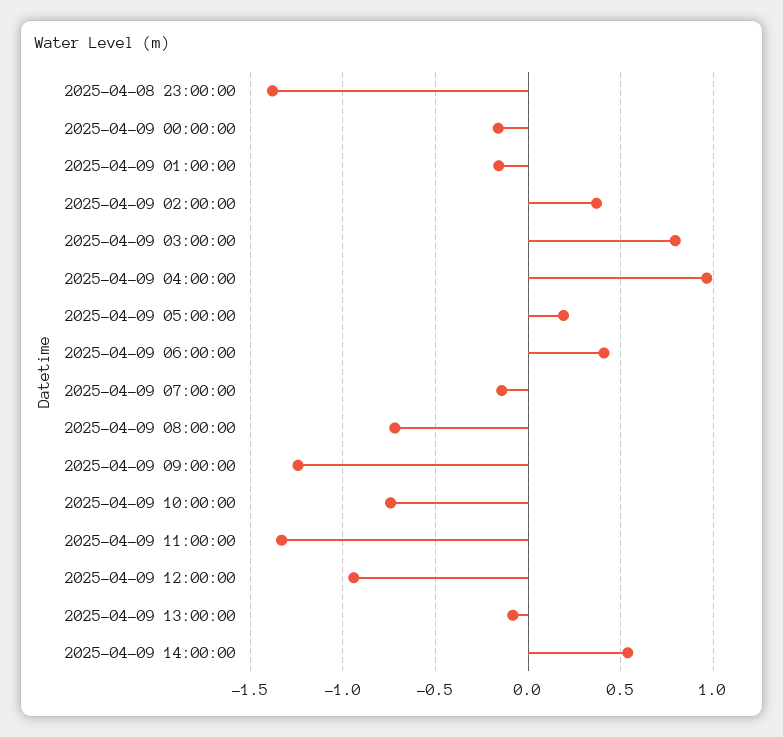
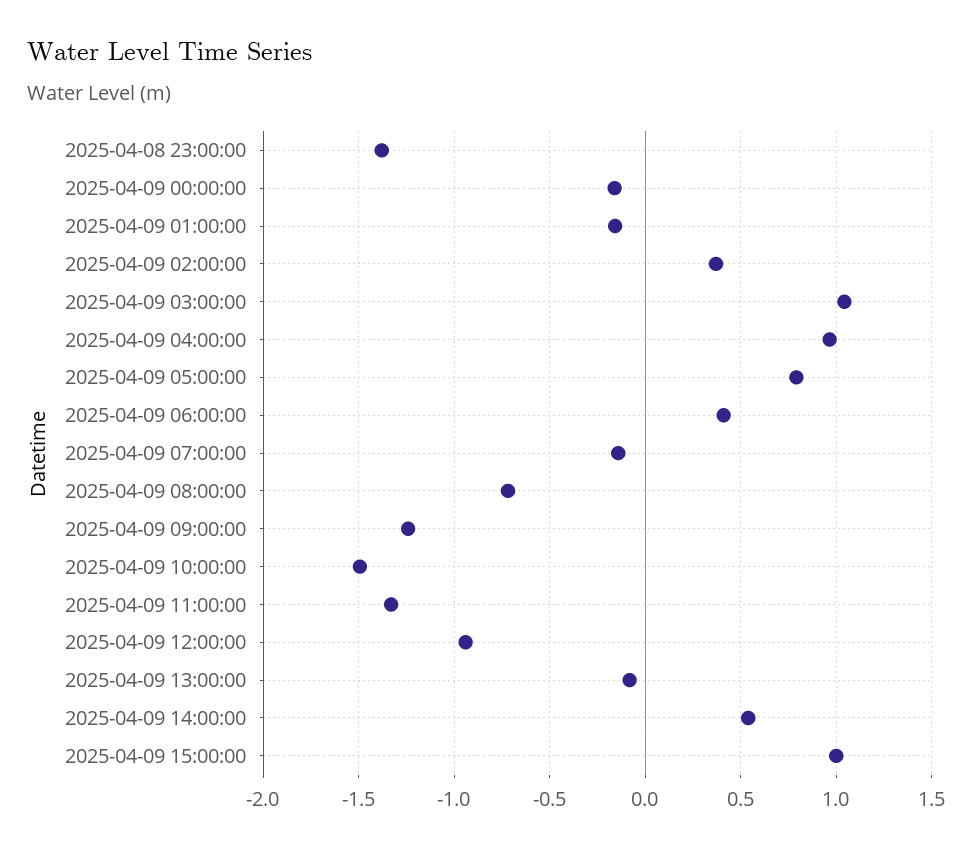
2025-04-09 03:00:00: 0.8 -> 1.05
2025-04-09 05:00:00: 0.2 -> 0.8
2025-04-09 10:00:00: -0.75 -> -1.5
2025-04-09 15:00:00: none -> 1

